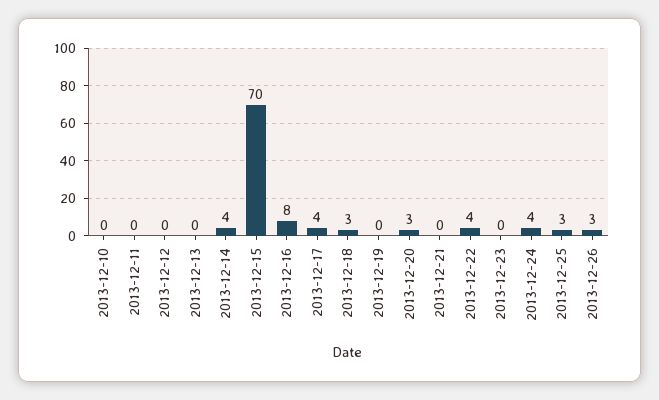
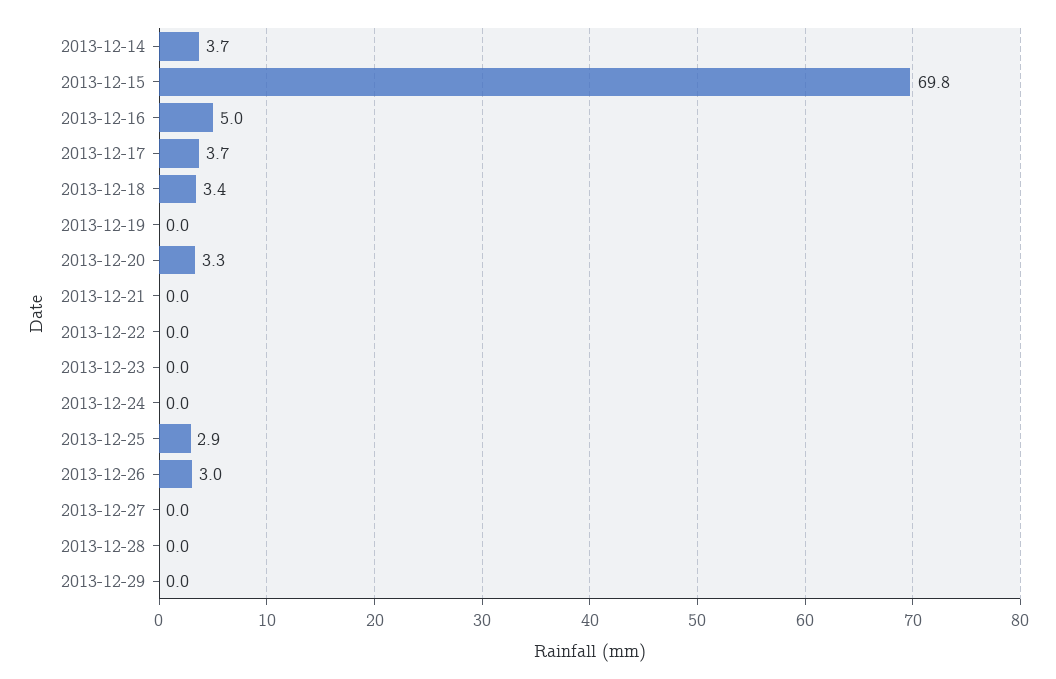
2013-12-10: 0 -> none
2013-12-11: 0 -> none
2013-12-12: 0 -> none
2013-12-13: 0 -> none
2013-12-16: 8 -> 5
2013-12-22: 4 -> 0
2013-12-24: 4 -> 0
2013-12-27: none -> 0
2013-12-28: none -> 0
2013-12-29: none -> 0

